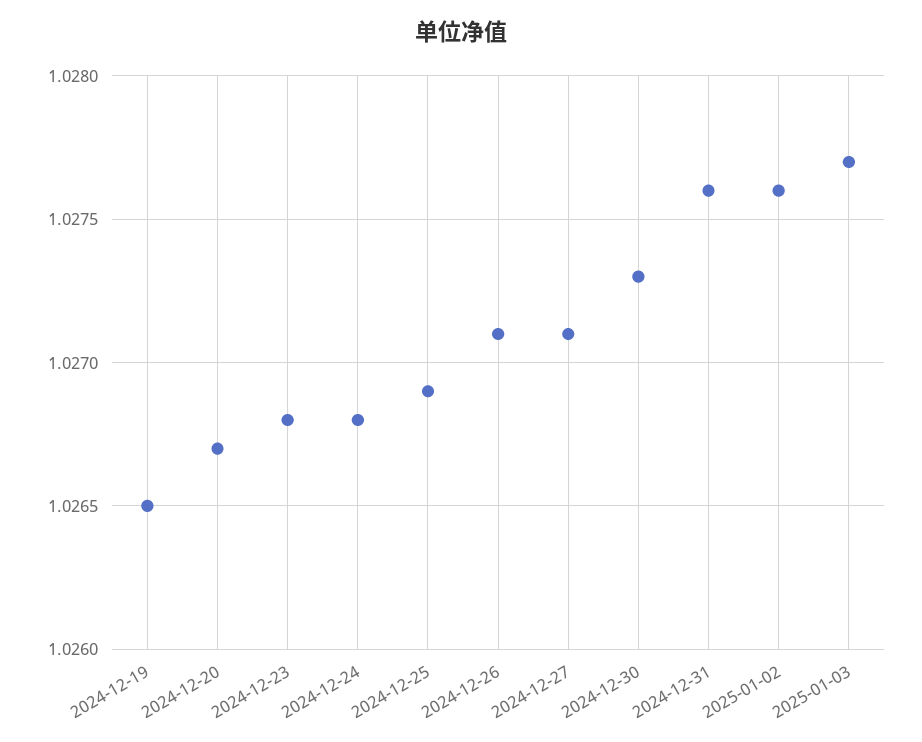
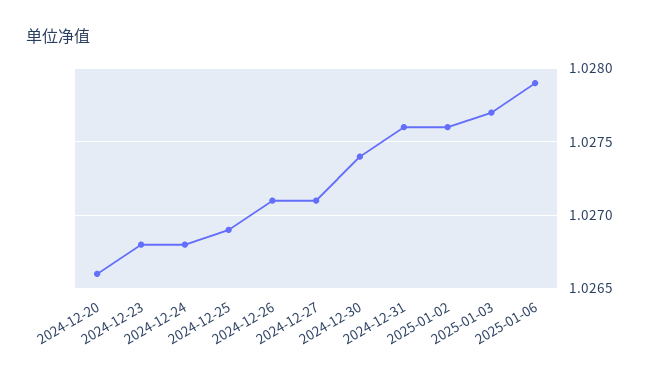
2024-12-19: 1.0265 -> none
2024-12-20: 1.0267 -> 1.0266
2024-12-30: 1.0273 -> 1.0274
2025-01-06: none -> 1.0279

